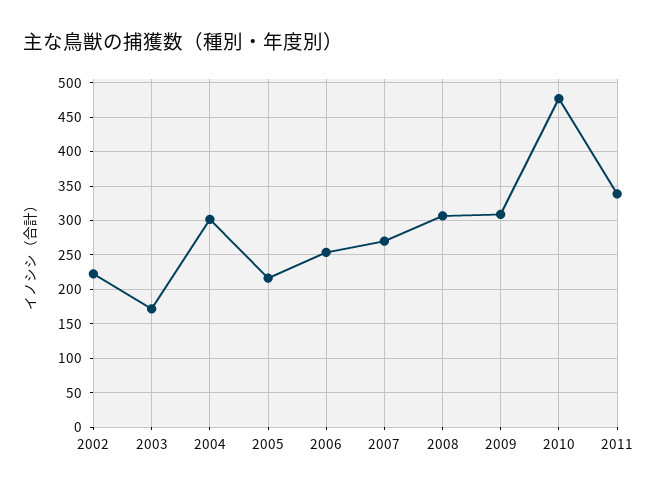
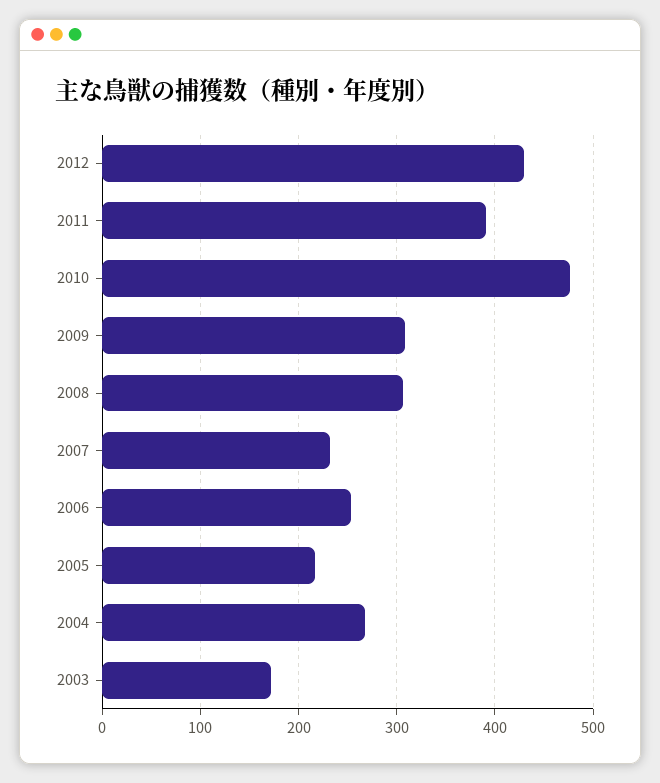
2002: 220 -> none
2004: 300 -> 270
2007: 270 -> 230
2011: 340 -> 390
2012: none -> 430

